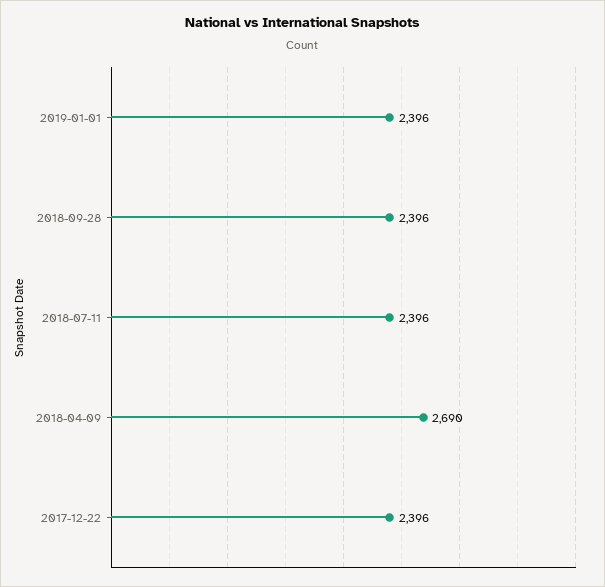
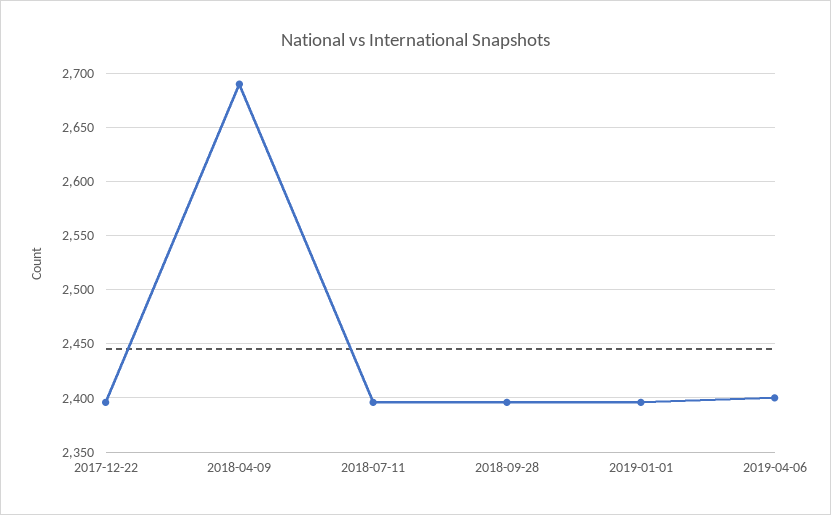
2019-04-06: none -> 2400

